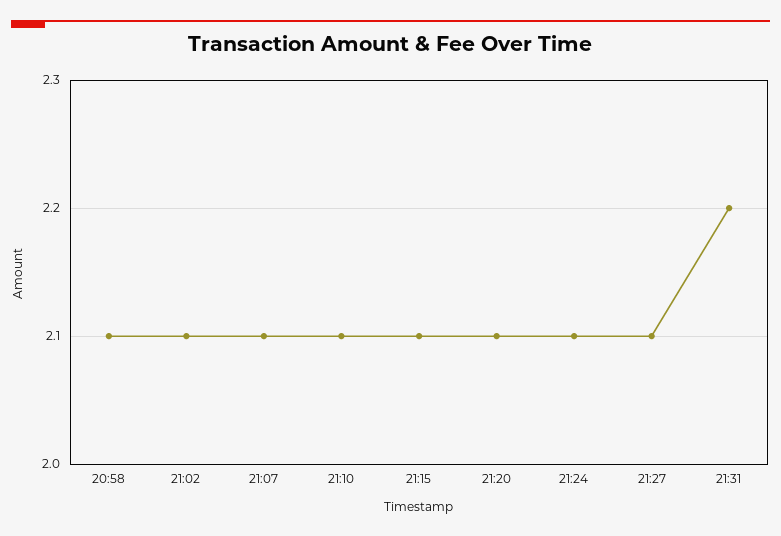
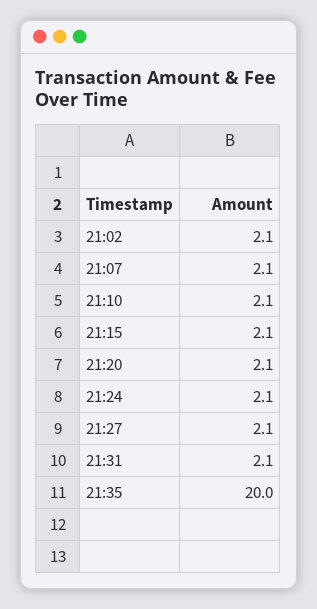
20:58: 2.1 -> none
21:31: 2.2 -> 2.1
21:35: none -> 20

